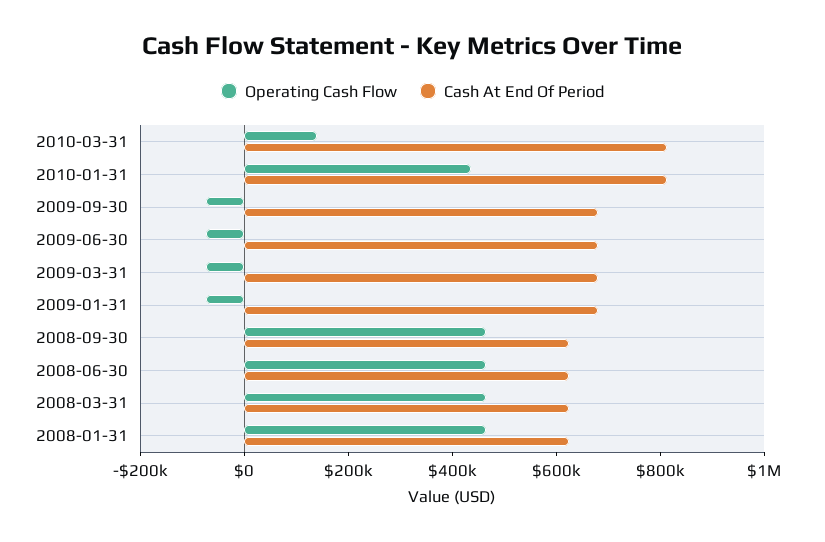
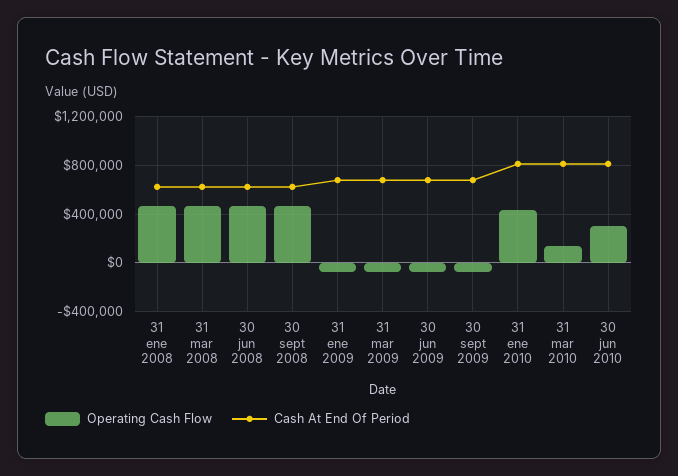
Operating Cash Flow, 30 jun 2010: none -> 300000
Cash At End Of Period, 30 jun 2010: none -> 800000

